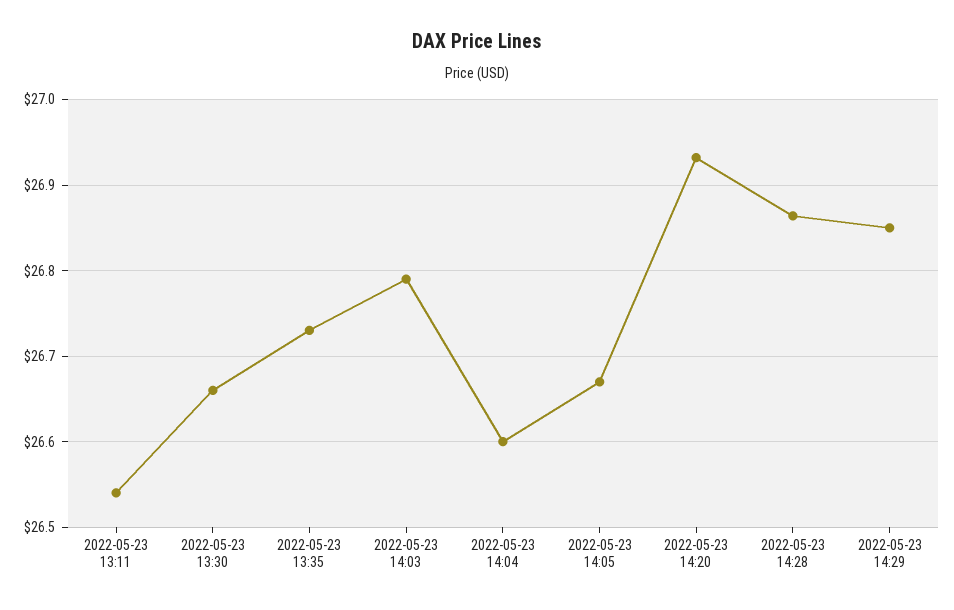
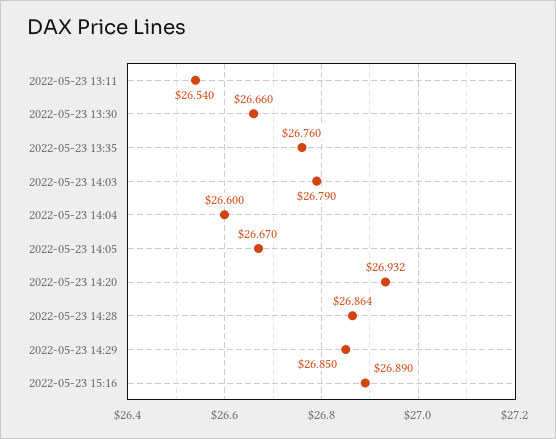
2022-05-23 13:35: 26.73 -> 26.76
2022-05-23 15:16: none -> 26.89

